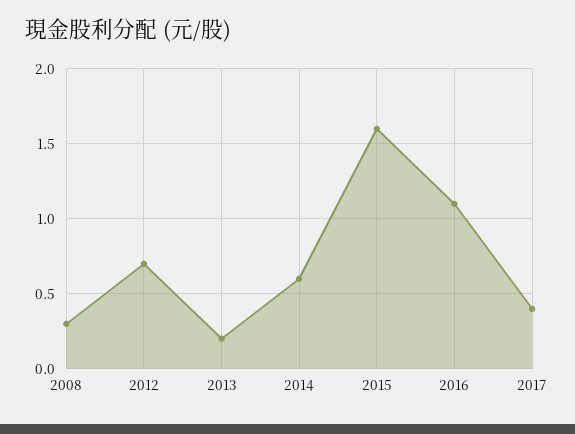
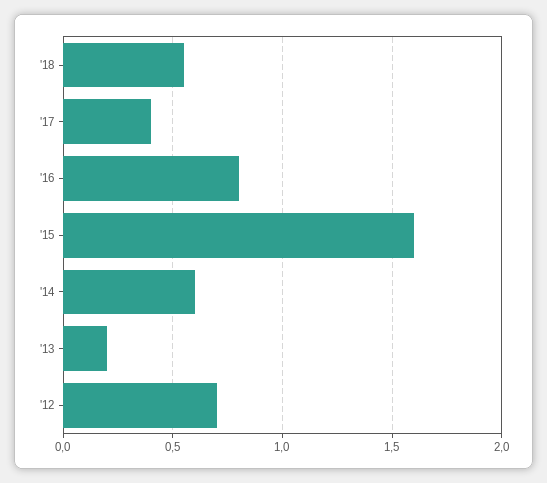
2008: 0.3 -> none
2016: 1.1 -> 0.8
'18: none -> 0.55

